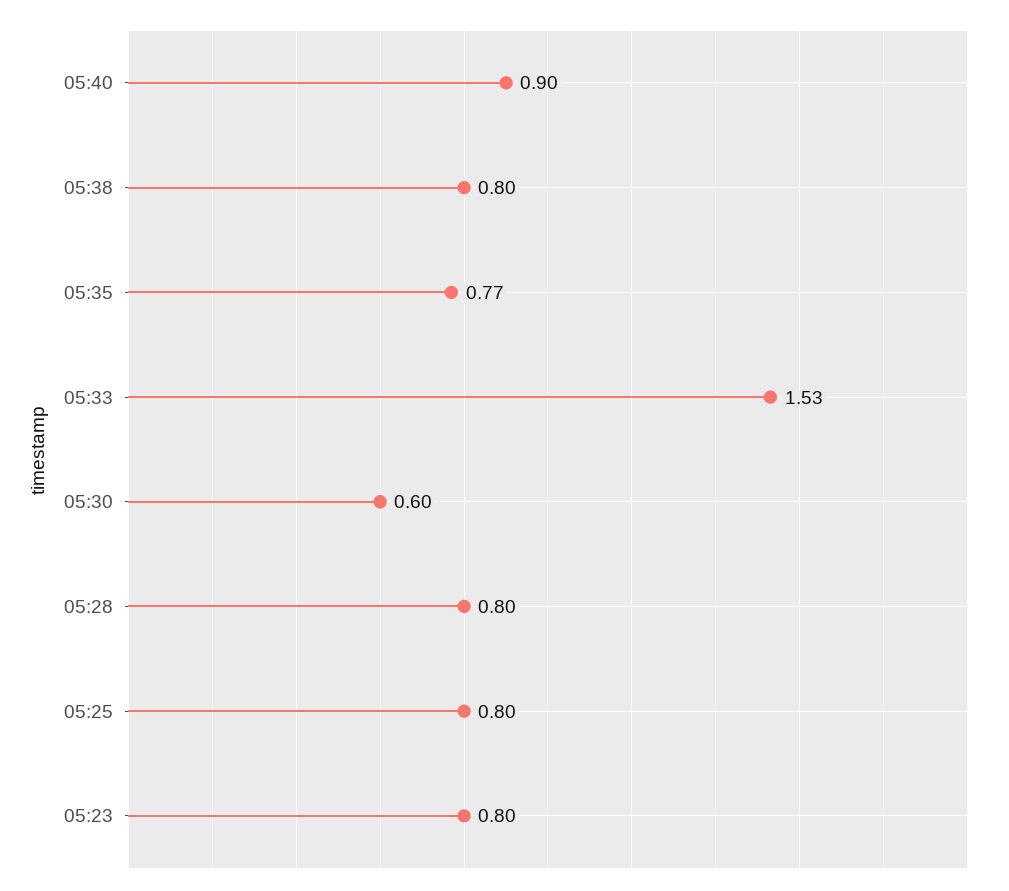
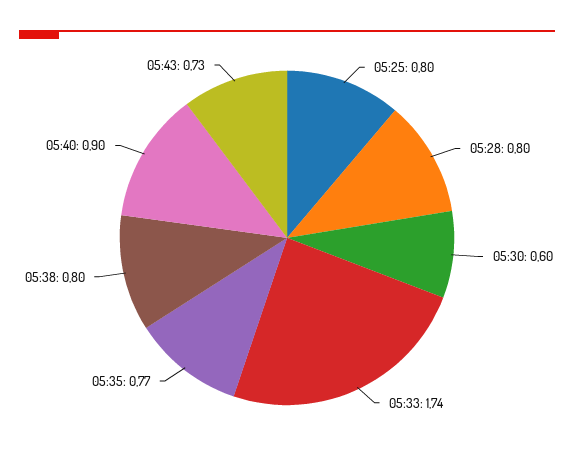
05:33: 1.53 -> 1.74
05:23: 0.8 -> none
05:43: none -> 0.73

